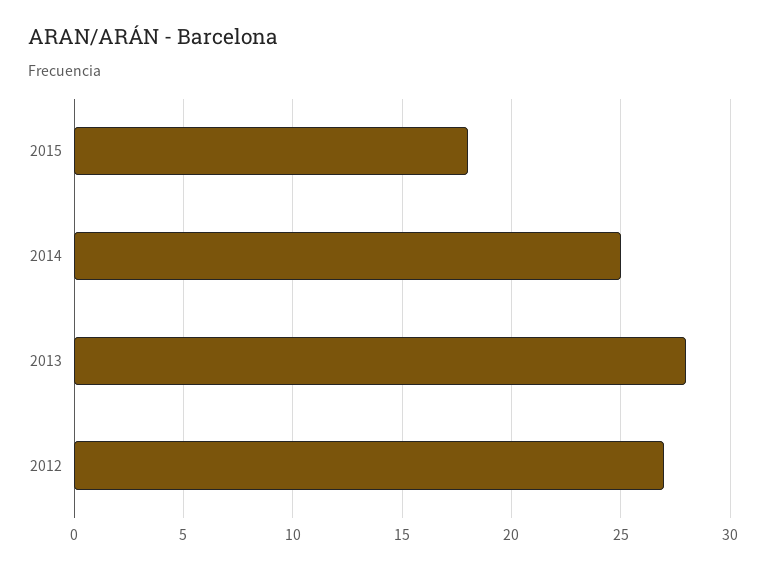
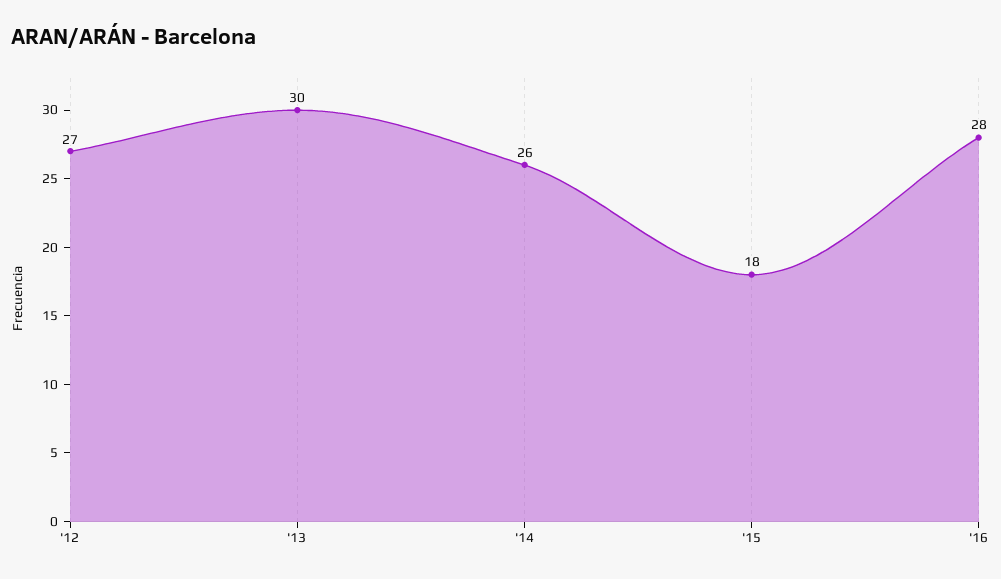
2014: 25 -> 26
2013: 28 -> 30
'16: none -> 28

